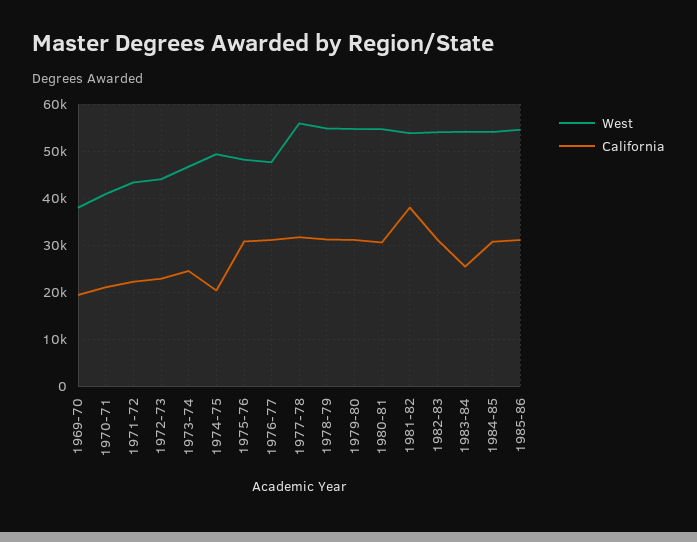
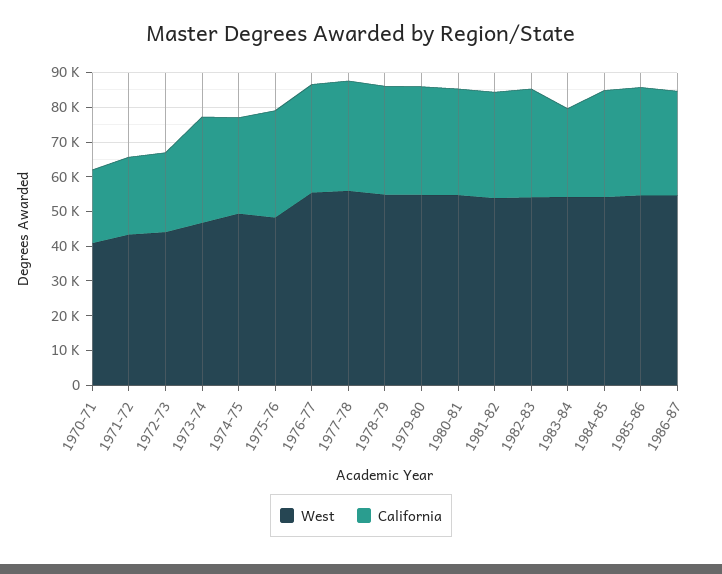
West, 1969-70: 38000 -> none
California, 1969-70: 20000 -> none
California, 1973-74: 24000 -> 30000
California, 1974-75: 20000 -> 27500
West, 1976-77: 48000 -> 55000
California, 1981-82: 38000 -> 30000
West, 1986-87: none -> 55000
California, 1986-87: none -> 30000

